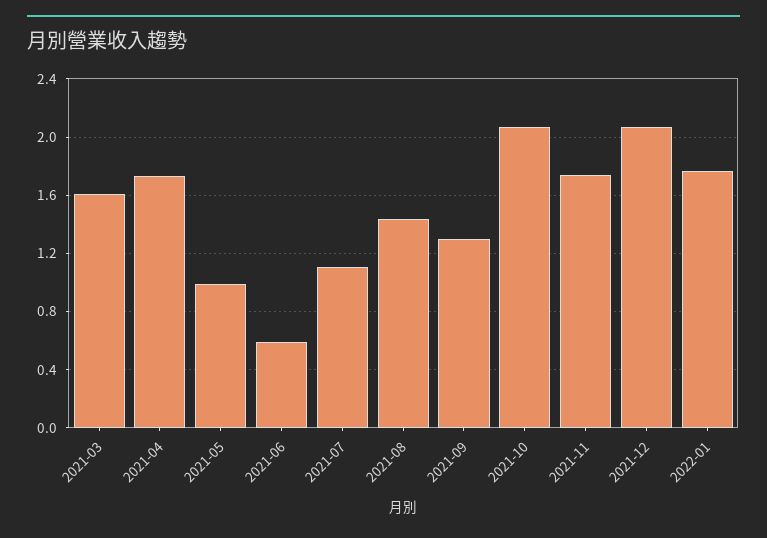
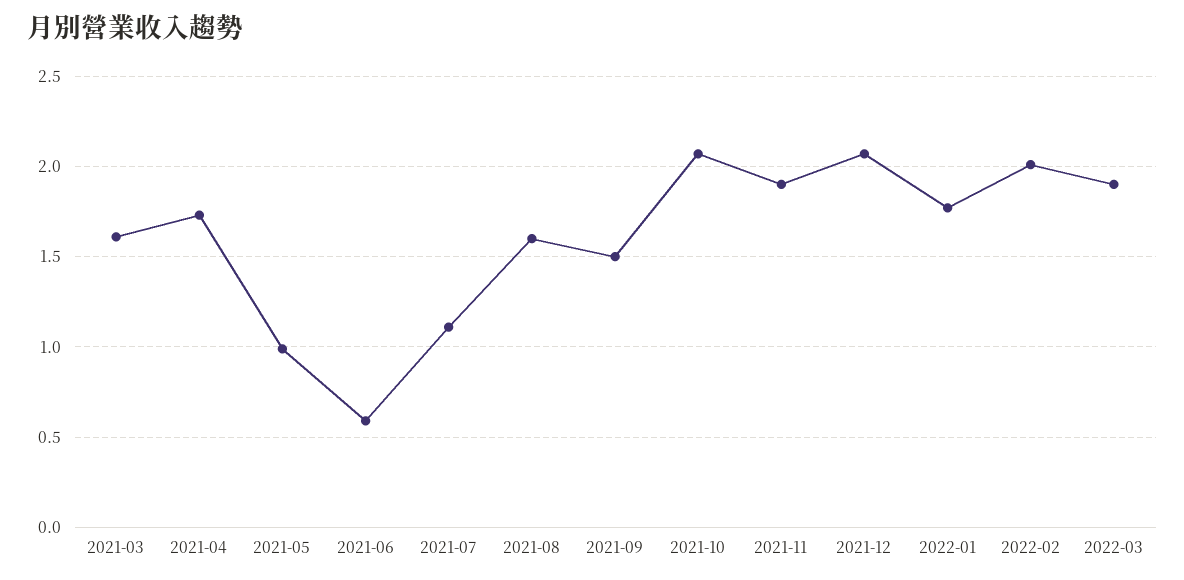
2021-08: 1.45 -> 1.6
2021-09: 1.3 -> 1.5
2021-11: 1.75 -> 1.9
2022-02: none -> 2
2022-03: none -> 1.9

